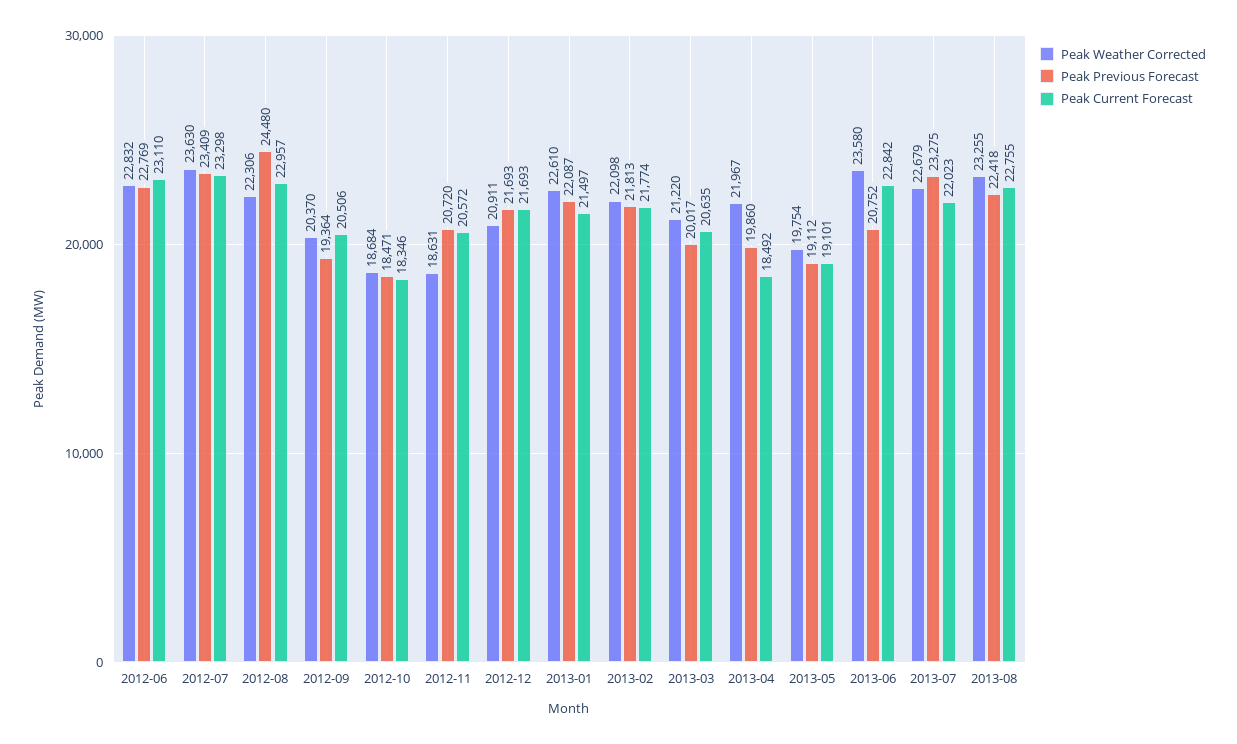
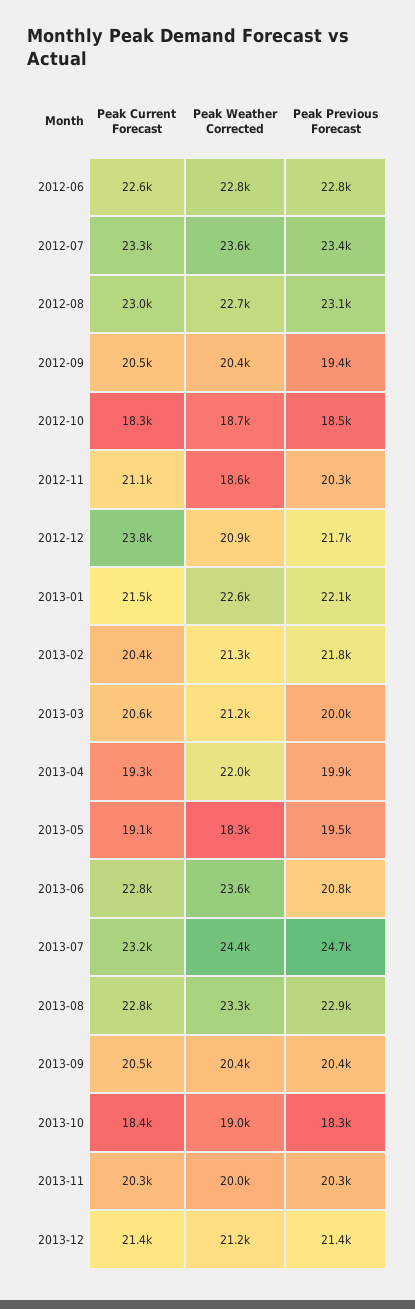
Peak Current Forecast, 2012-06: 23110 -> 22600
Peak Weather Corrected, 2012-08: 22306 -> 22700
Peak Previous Forecast, 2012-08: 24480 -> 23100
Peak Previous Forecast, 2012-11: 20720 -> 20300
Peak Current Forecast, 2012-11: 20572 -> 21100
Peak Current Forecast, 2012-12: 21693 -> 23800
Peak Weather Corrected, 2013-02: 22098 -> 21300
Peak Current Forecast, 2013-02: 21774 -> 20400
Peak Current Forecast, 2013-04: 18492 -> 19300
Peak Weather Corrected, 2013-05: 19754 -> 18300
Peak Previous Forecast, 2013-05: 19112 -> 19500
Peak Weather Corrected, 2013-07: 22679 -> 24400
Peak Previous Forecast, 2013-07: 23275 -> 24700
Peak Current Forecast, 2013-07: 22023 -> 23200
Peak Previous Forecast, 2013-08: 22418 -> 22900
Peak Current Forecast, 2013-09: none -> 20500
Peak Weather Corrected, 2013-09: none -> 20400
Peak Previous Forecast, 2013-09: none -> 20400
Peak Current Forecast, 2013-10: none -> 18400
Peak Weather Corrected, 2013-10: none -> 19000
Peak Previous Forecast, 2013-10: none -> 18300
Peak Current Forecast, 2013-11: none -> 20300
Peak Weather Corrected, 2013-11: none -> 20000
Peak Previous Forecast, 2013-11: none -> 20300
Peak Current Forecast, 2013-12: none -> 21400
Peak Weather Corrected, 2013-12: none -> 21200
Peak Previous Forecast, 2013-12: none -> 21400

